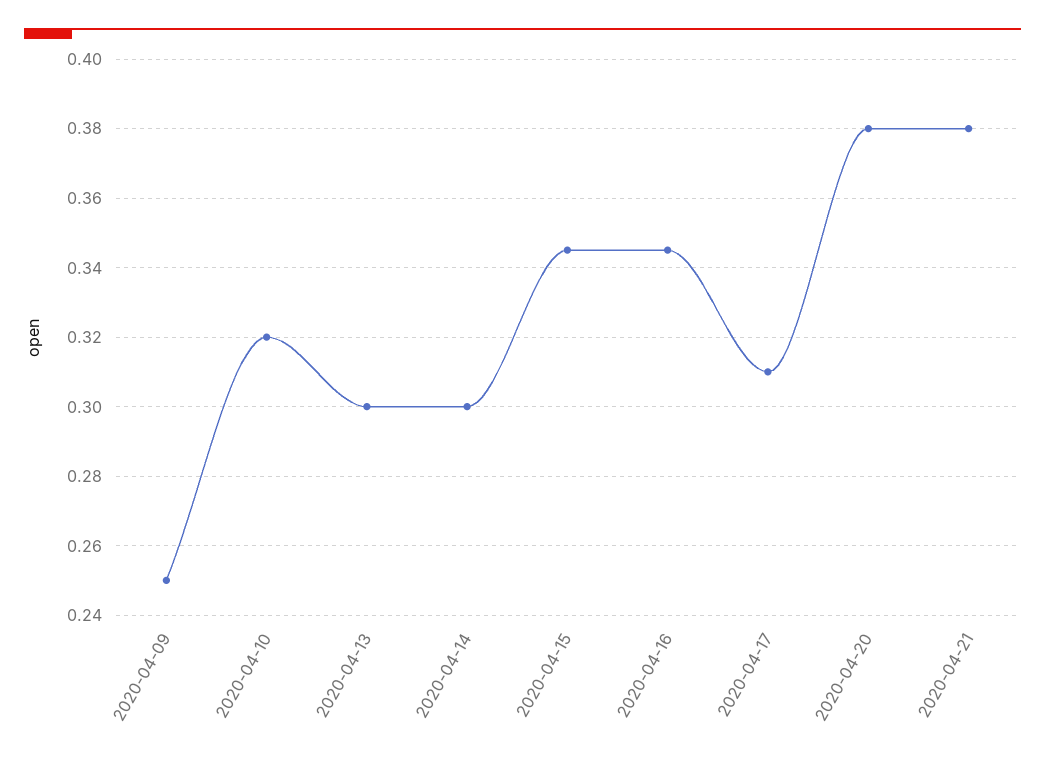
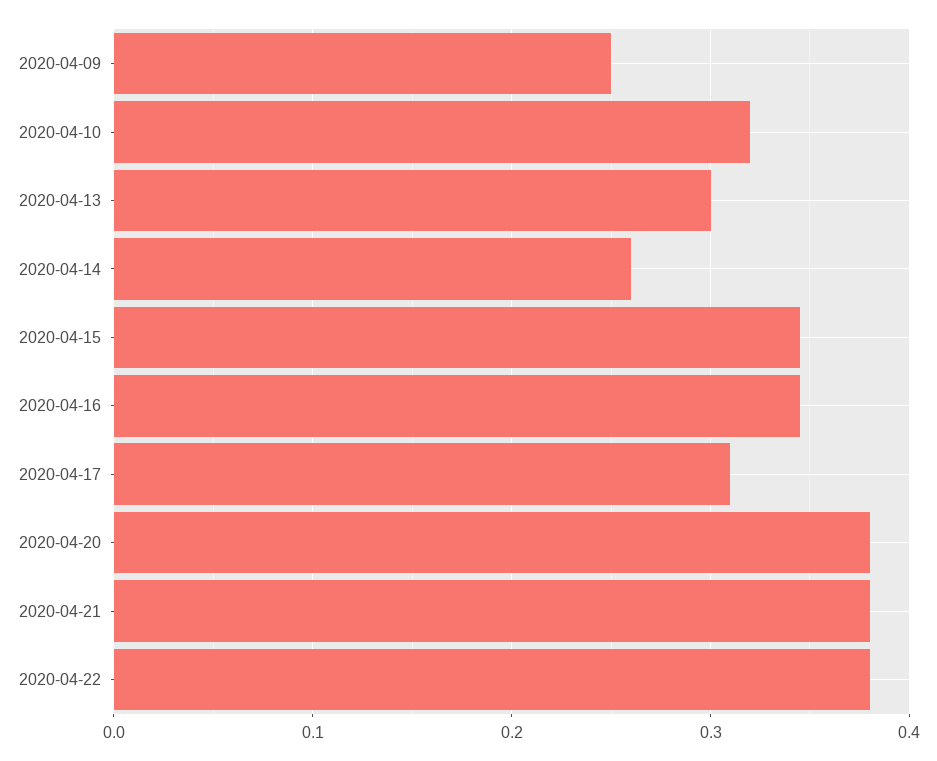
2020-04-14: 0.3 -> 0.26
2020-04-22: none -> 0.38

